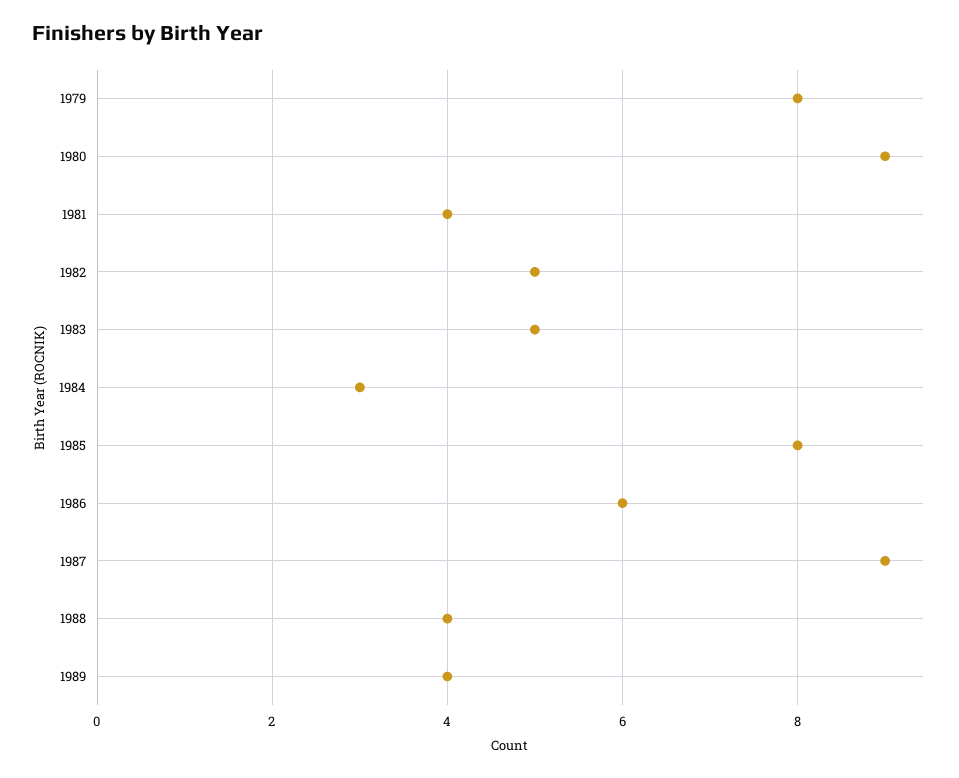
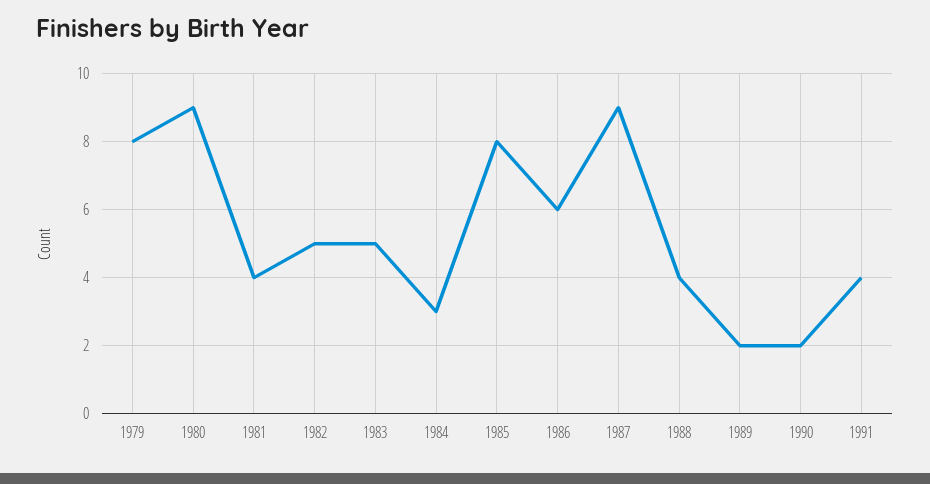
1989: 4 -> 2
1990: none -> 2
1991: none -> 4

